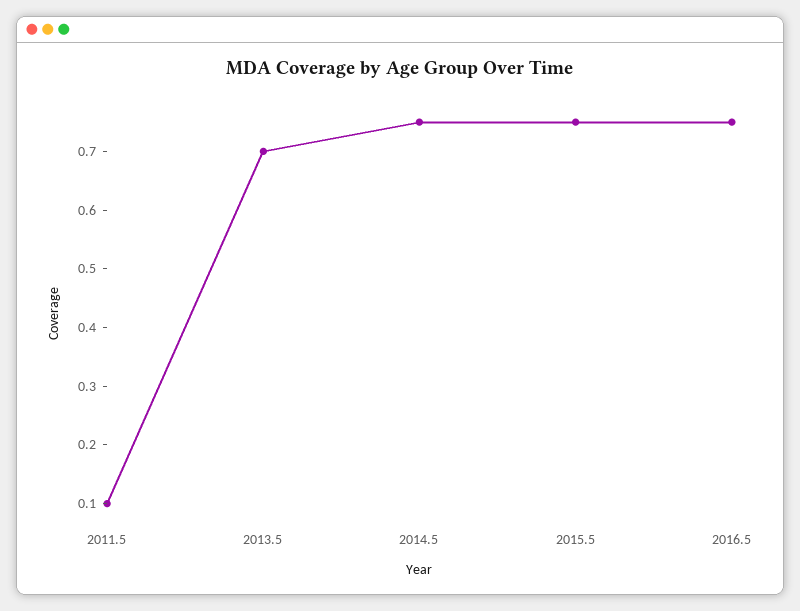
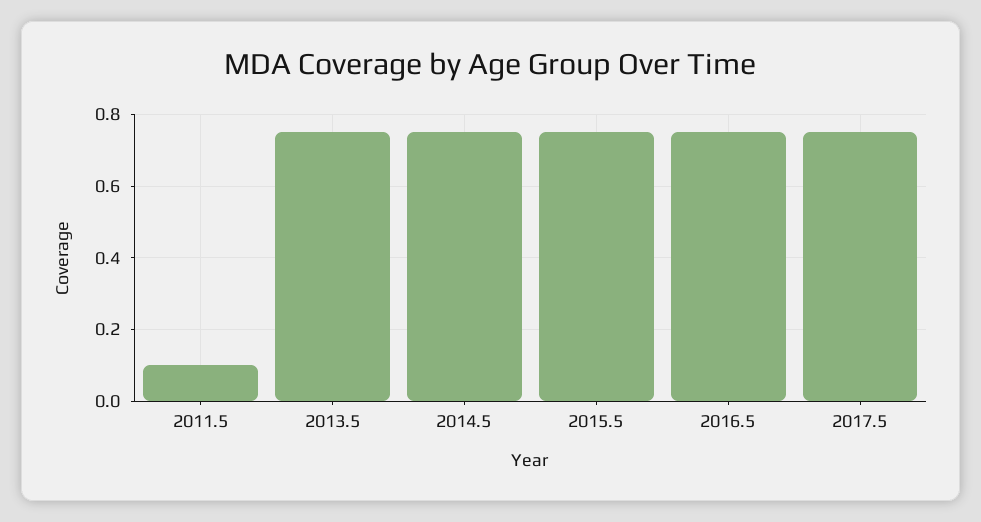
2013.5: 0.7 -> 0.75
2017.5: none -> 0.75

